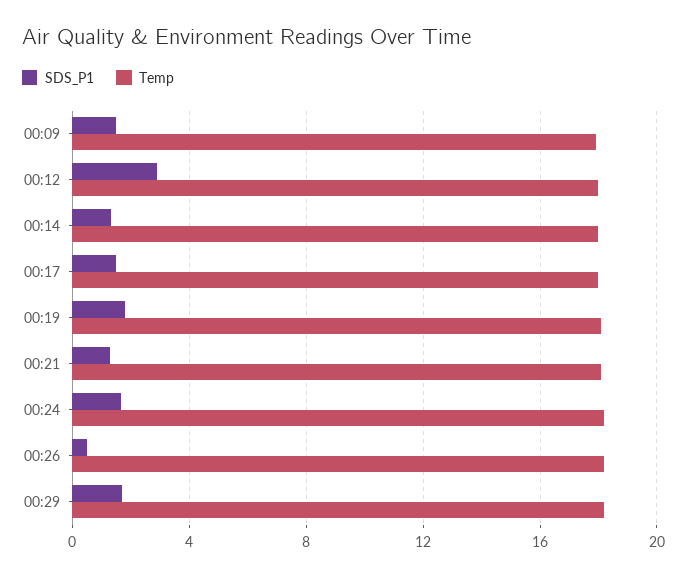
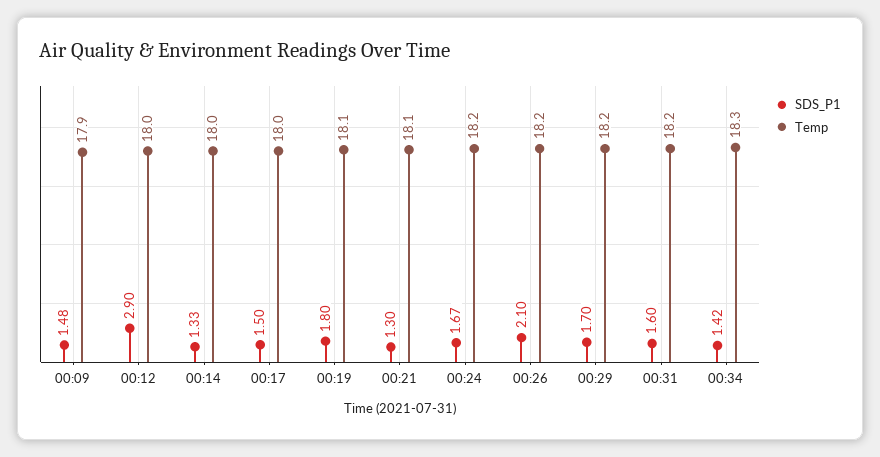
SDS_P1, 00:26: 0.5 -> 2.1
SDS_P1, 00:31: none -> 1.6
Temp, 00:31: none -> 18.2
SDS_P1, 00:34: none -> 1.42
Temp, 00:34: none -> 18.3

